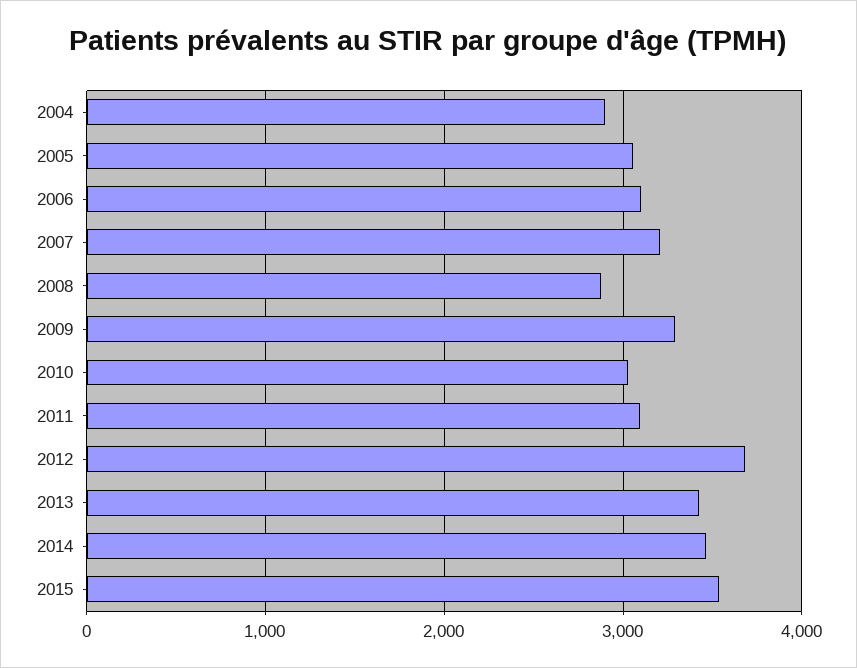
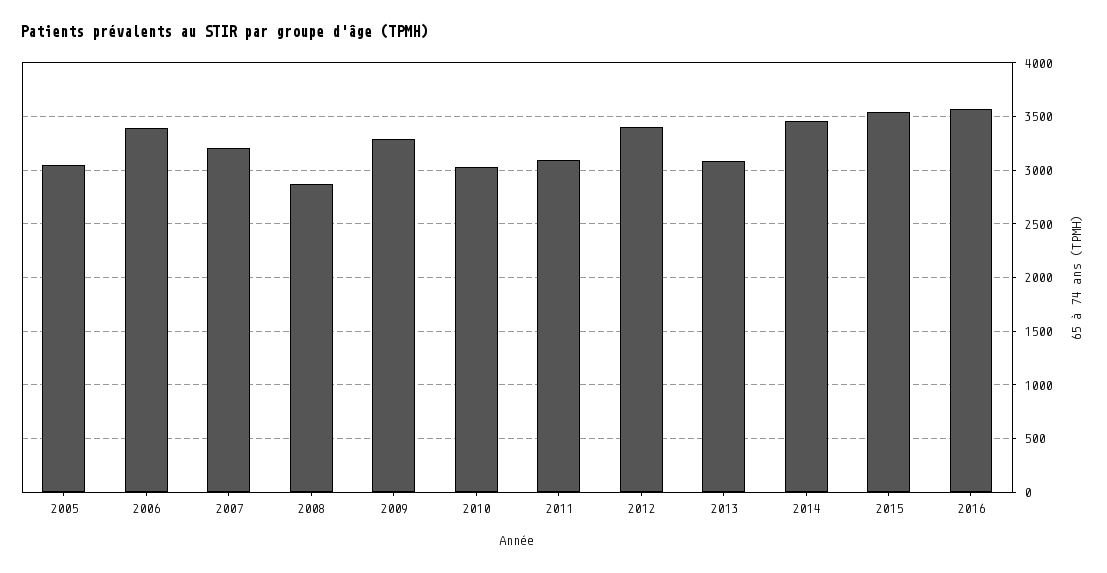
2004: 2900 -> none
2006: 3100 -> 3400
2012: 3700 -> 3400
2013: 3400 -> 3100
2016: none -> 3600

